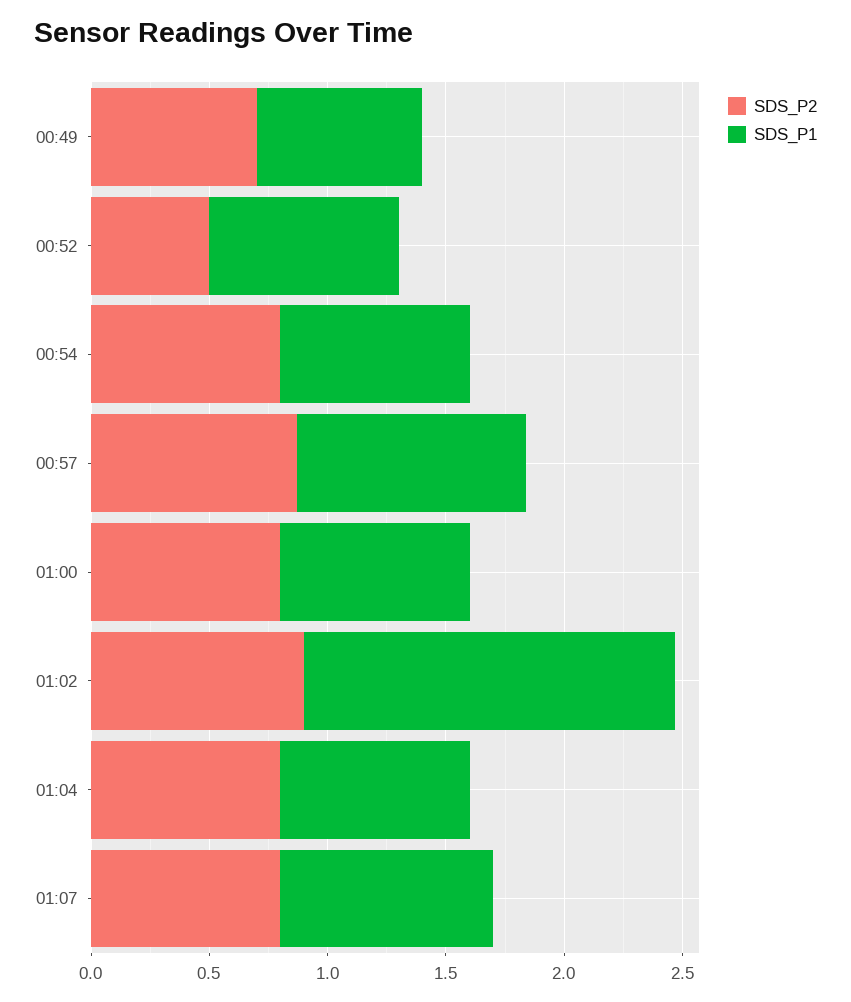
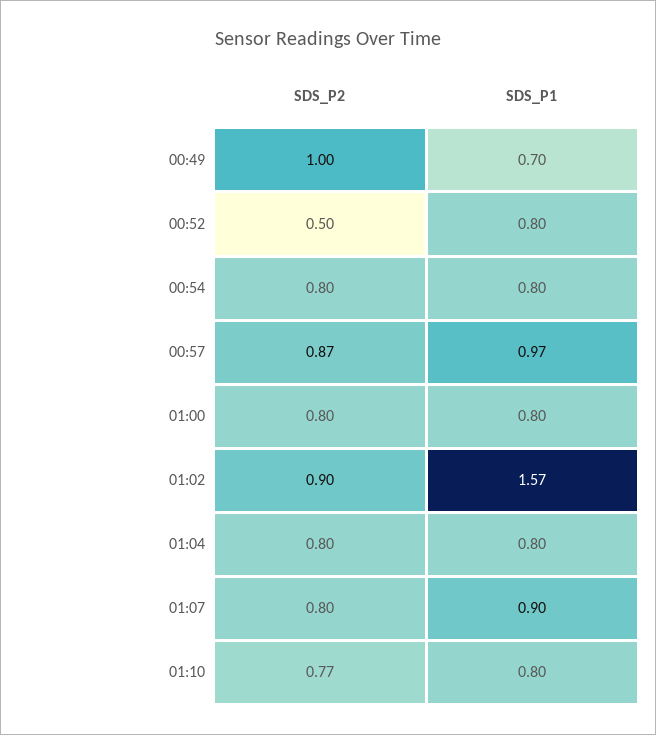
SDS_P2, 00:49: 0.7 -> 1
SDS_P2, 01:10: none -> 0.77
SDS_P1, 01:10: none -> 0.8

